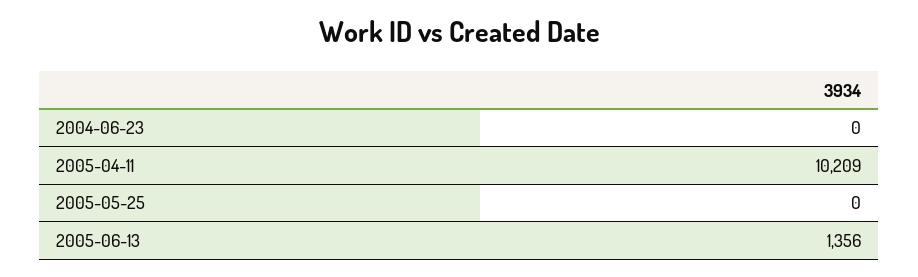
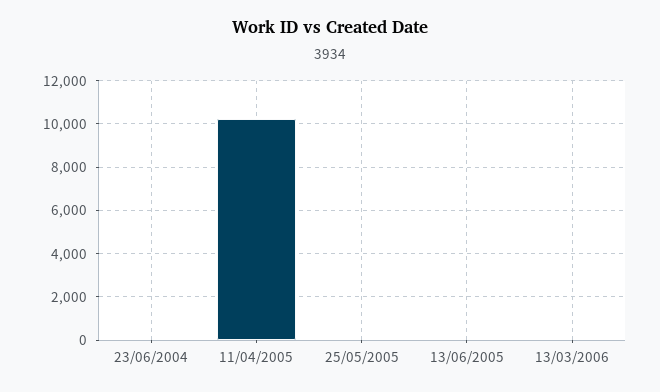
2005-06-13: 1356 -> 0
13/03/2006: none -> 0

